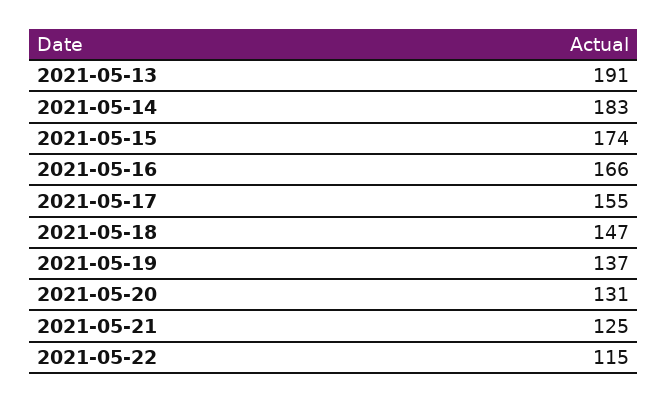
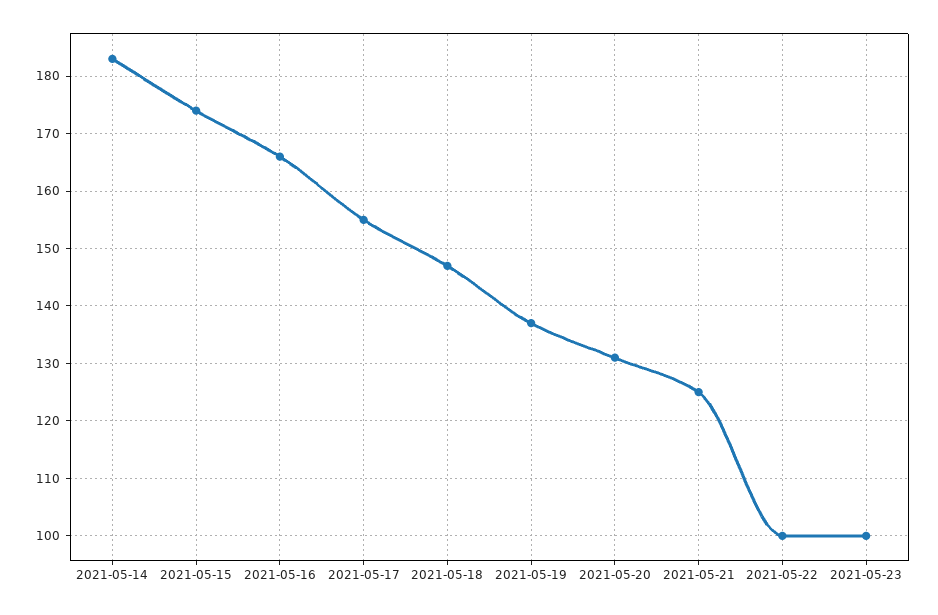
2021-05-13: 191 -> none
2021-05-22: 115 -> 100
2021-05-23: none -> 100

